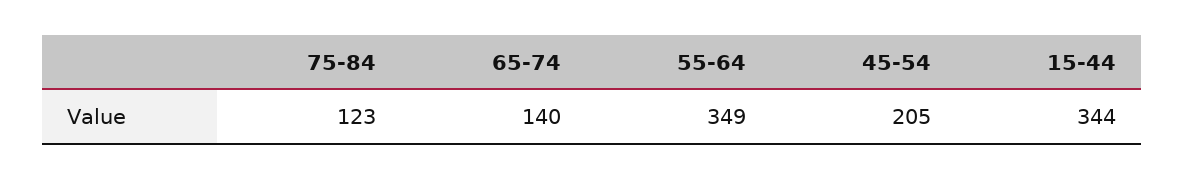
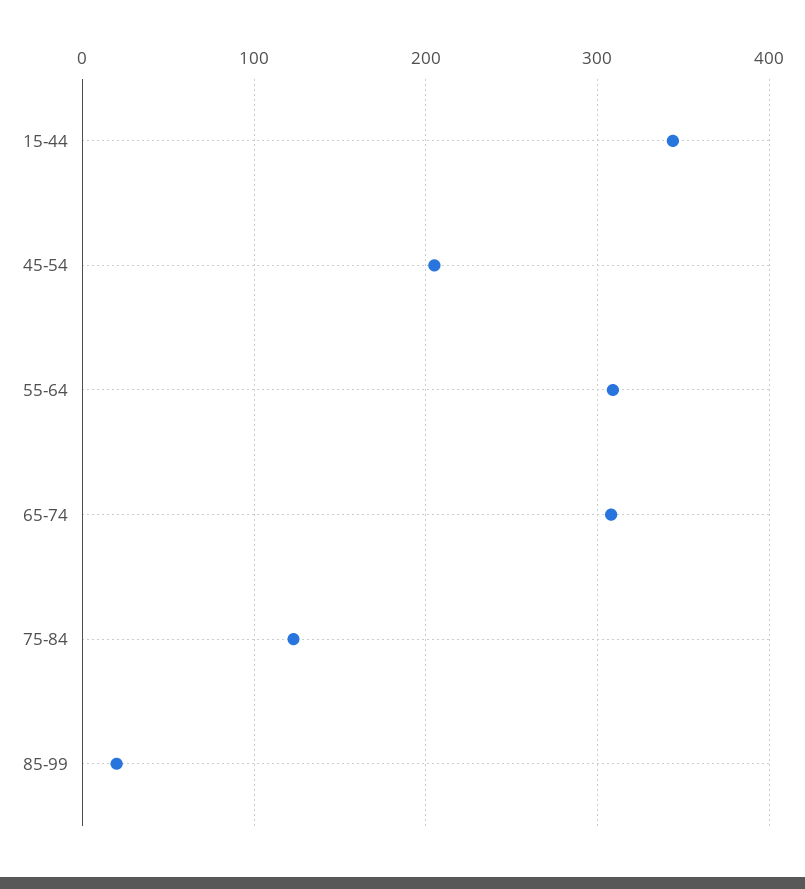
65-74: 140 -> 310
55-64: 349 -> 310
85-99: none -> 20

